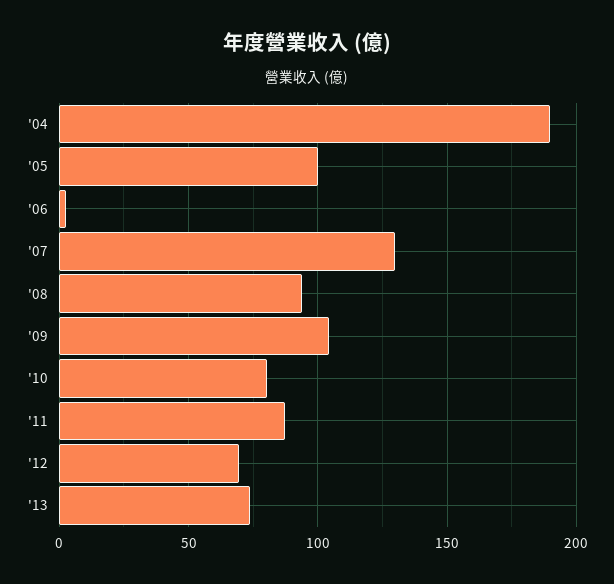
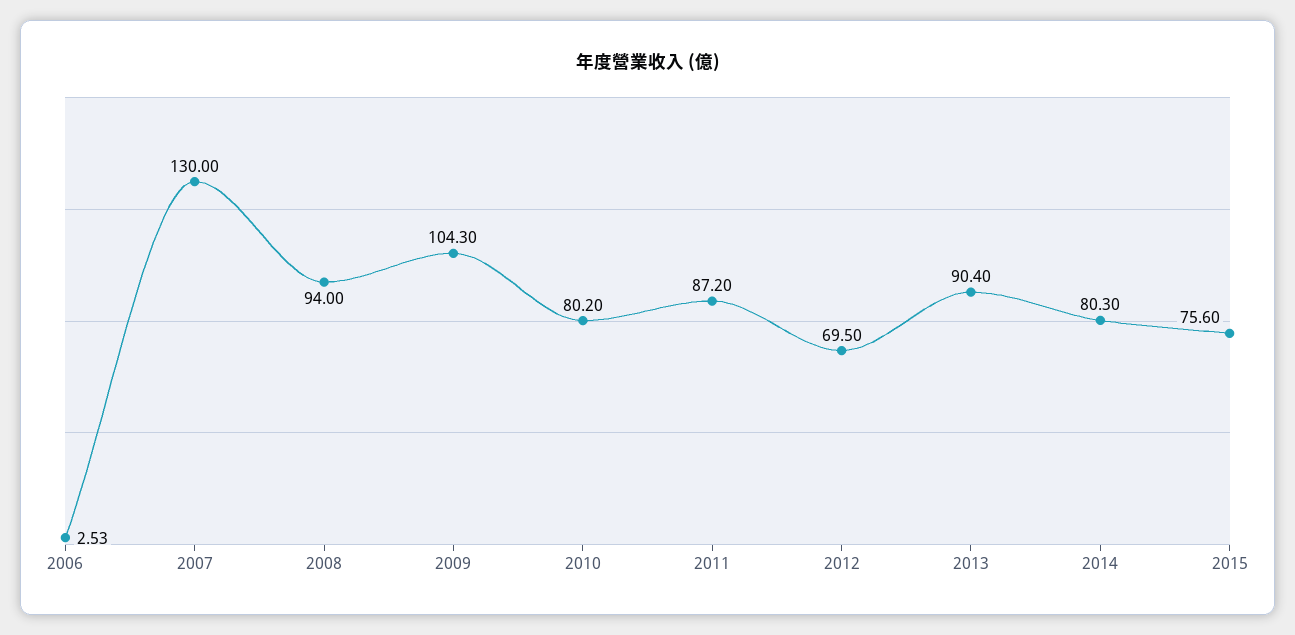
'04: 190 -> none
'05: 100 -> none
'13: 75 -> 90.4
2014: none -> 80.3
2015: none -> 75.6

